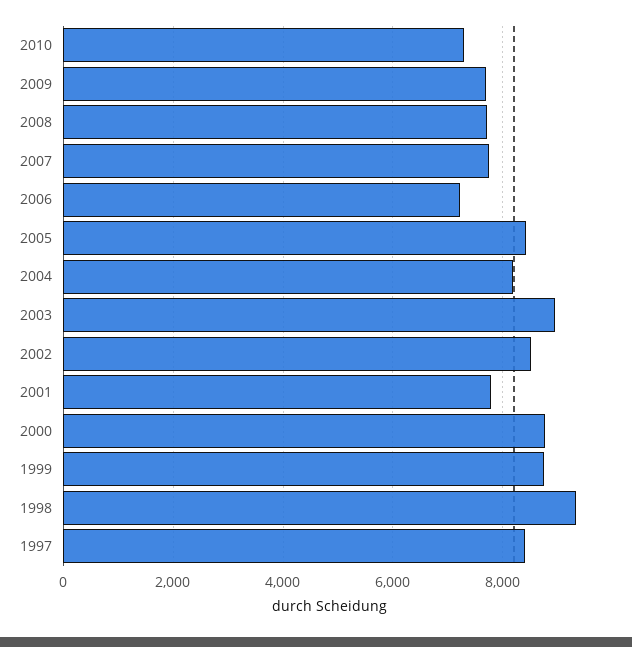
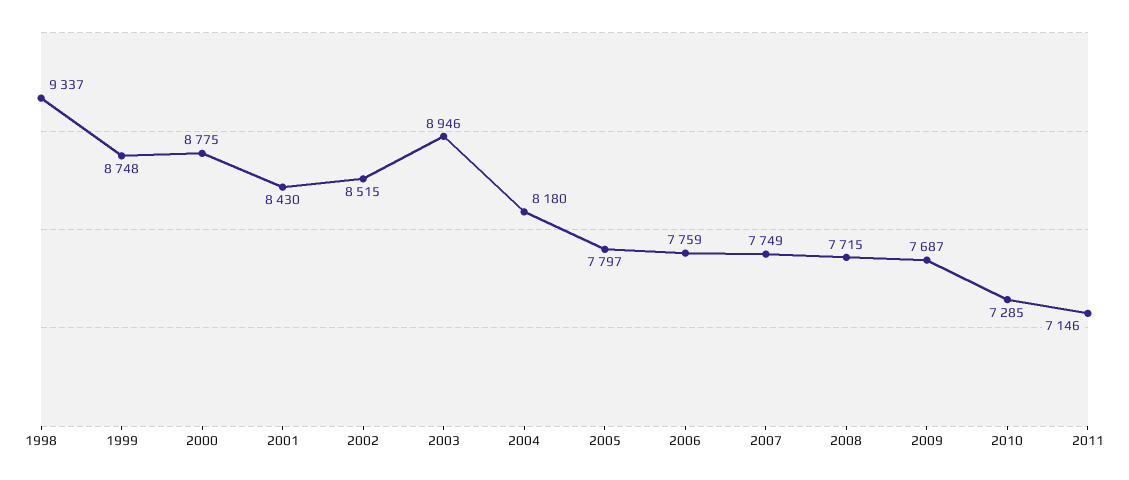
2006: 7200 -> 7759
2005: 8400 -> 7797
2001: 7800 -> 8430
1997: 8400 -> none
2011: none -> 7146

